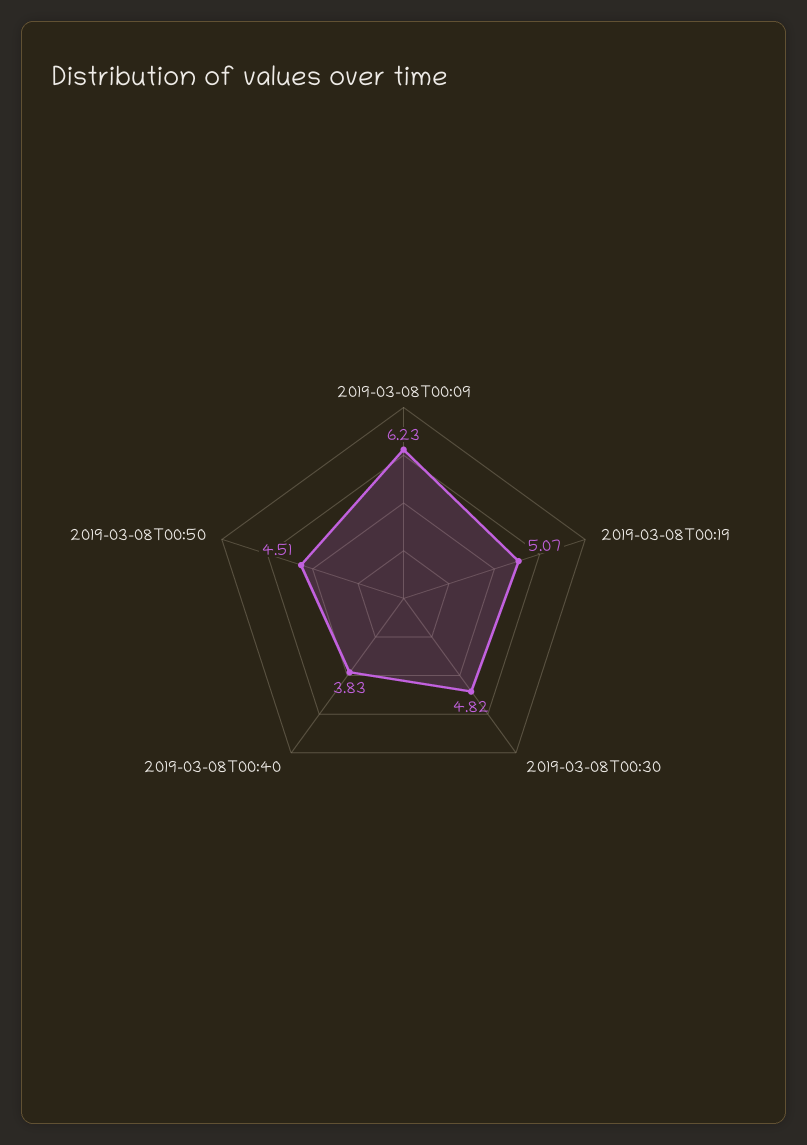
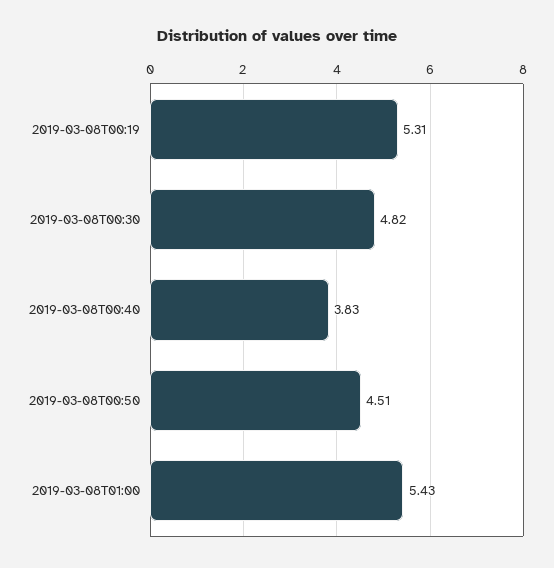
2019-03-08T00:09: 6.23 -> none
2019-03-08T00:19: 5.07 -> 5.31
2019-03-08T01:00: none -> 5.43

